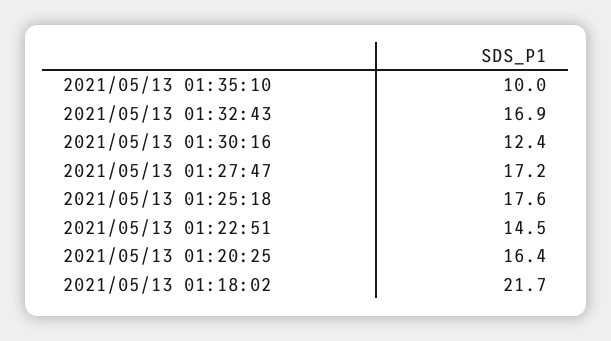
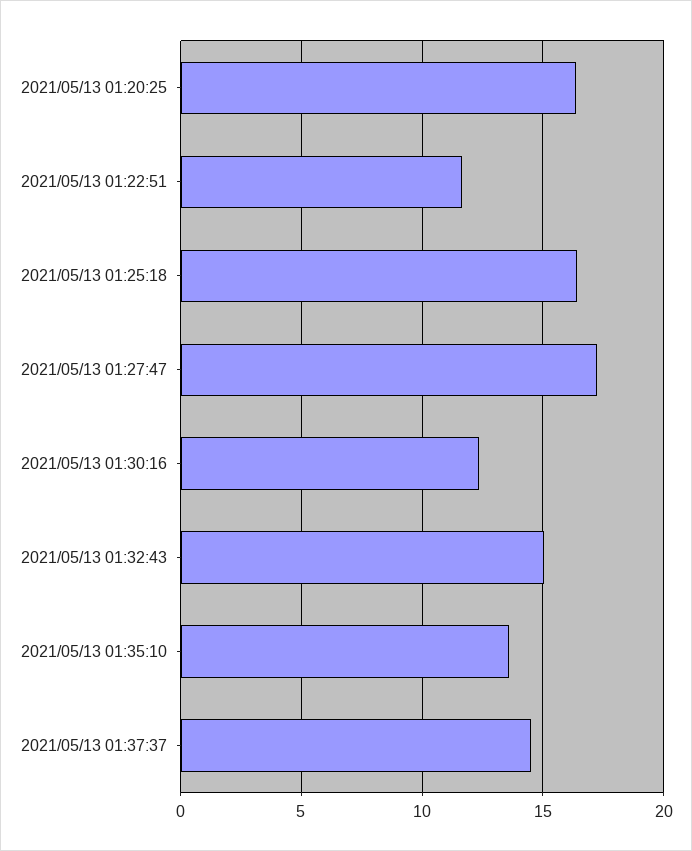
2021/05/13 01:35:10: 10 -> 13.5
2021/05/13 01:32:43: 16.9 -> 15
2021/05/13 01:25:18: 17.6 -> 16.5
2021/05/13 01:22:51: 14.5 -> 11.5
2021/05/13 01:18:02: 21.7 -> none
2021/05/13 01:37:37: none -> 14.5

